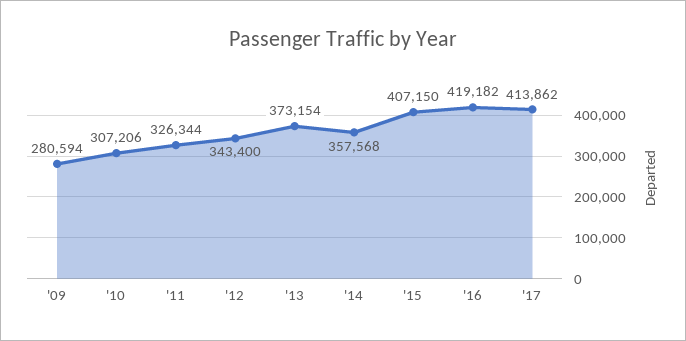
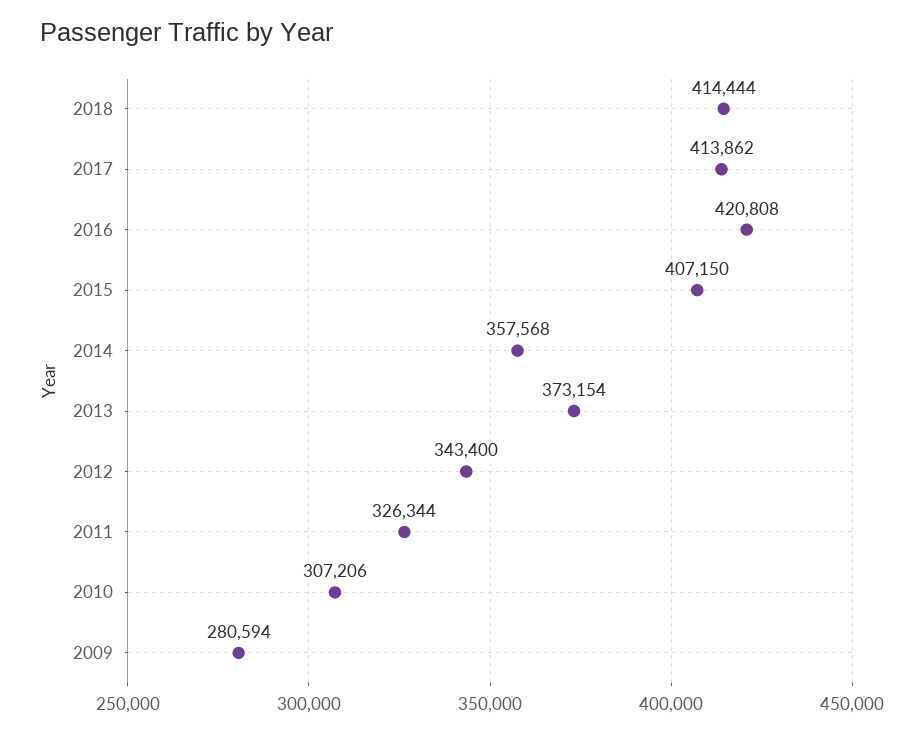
'16: 419182 -> 420808
2018: none -> 414444

